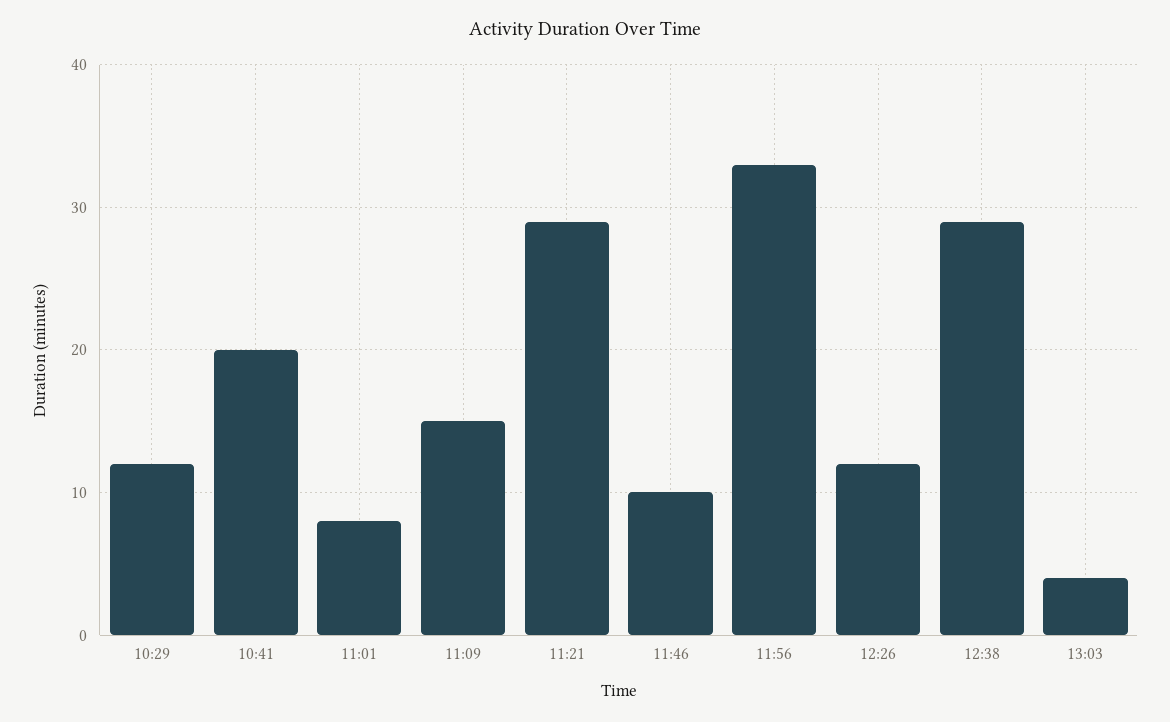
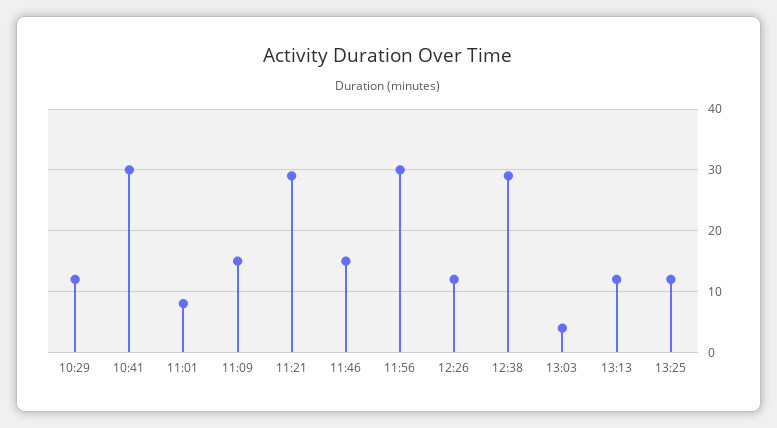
10:41: 20 -> 30
11:46: 10 -> 15
11:56: 33 -> 30
13:13: none -> 12
13:25: none -> 12

